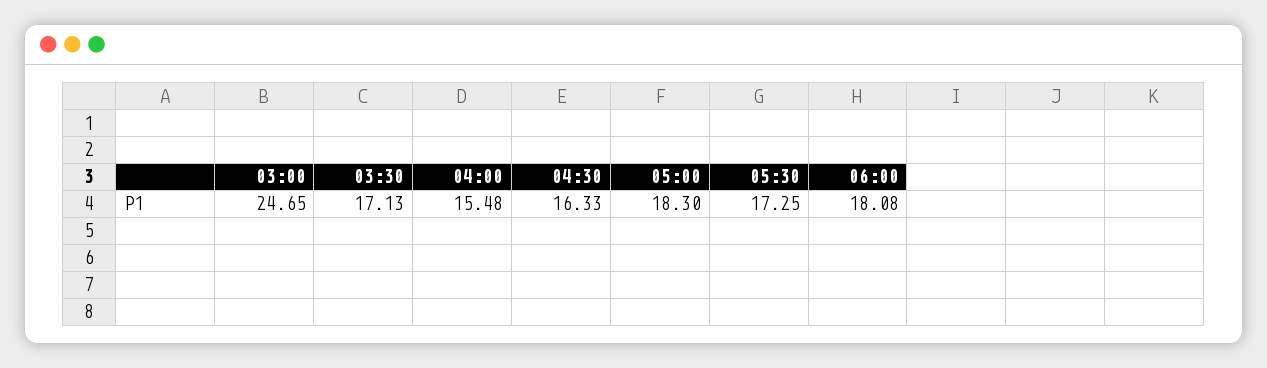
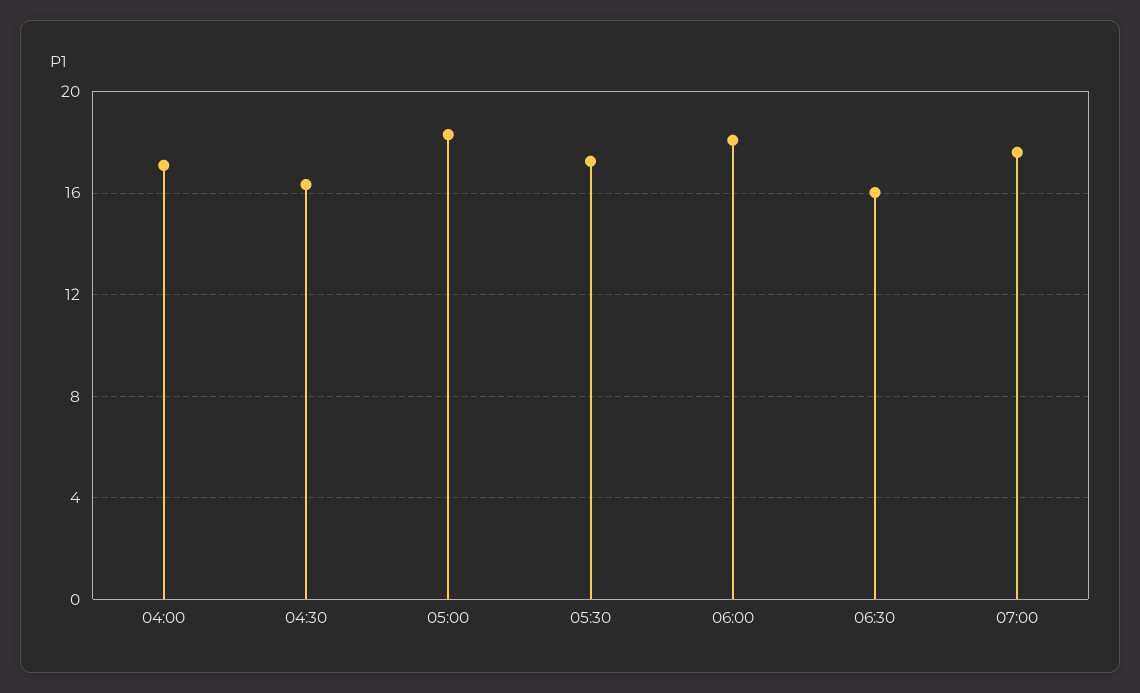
03:00: 24.65 -> none
03:30: 17.13 -> none
04:00: 15.48 -> 17
06:30: none -> 16
07:00: none -> 17.5

